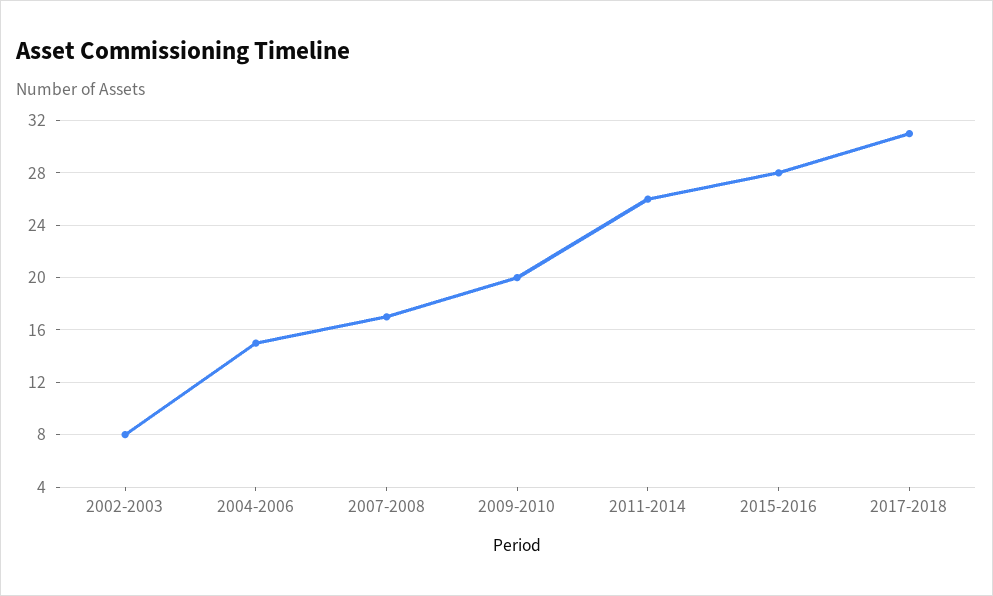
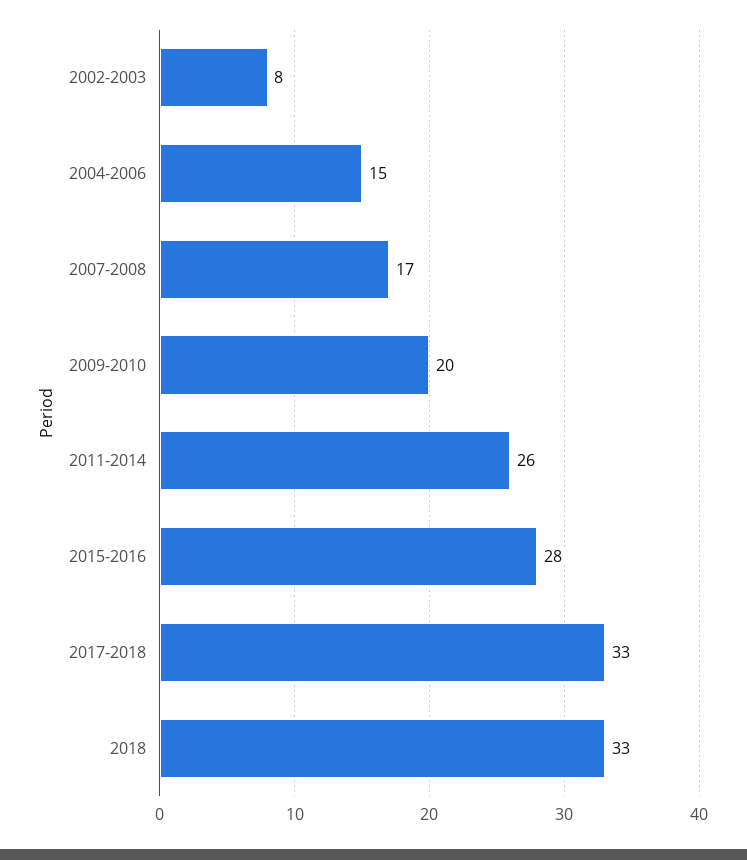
2017-2018: 31 -> 33
2018: none -> 33

